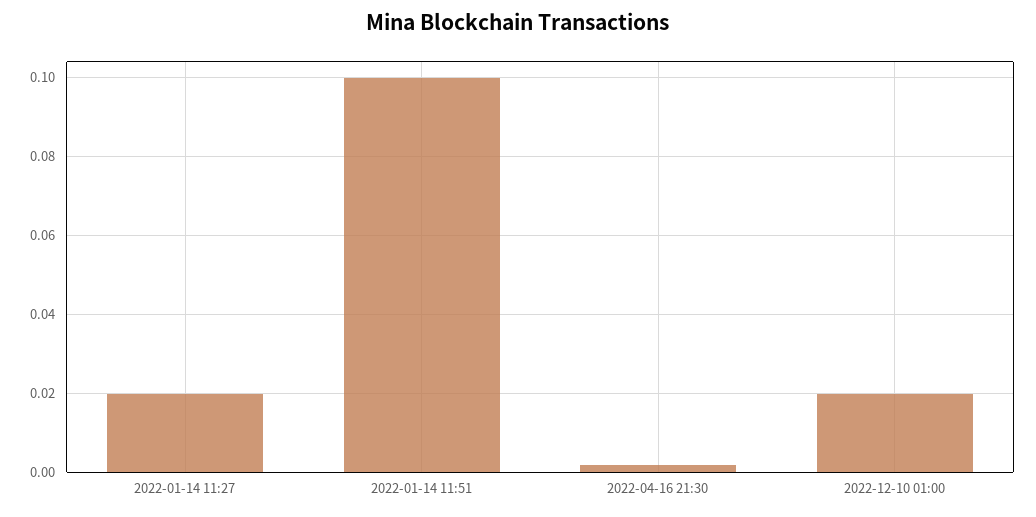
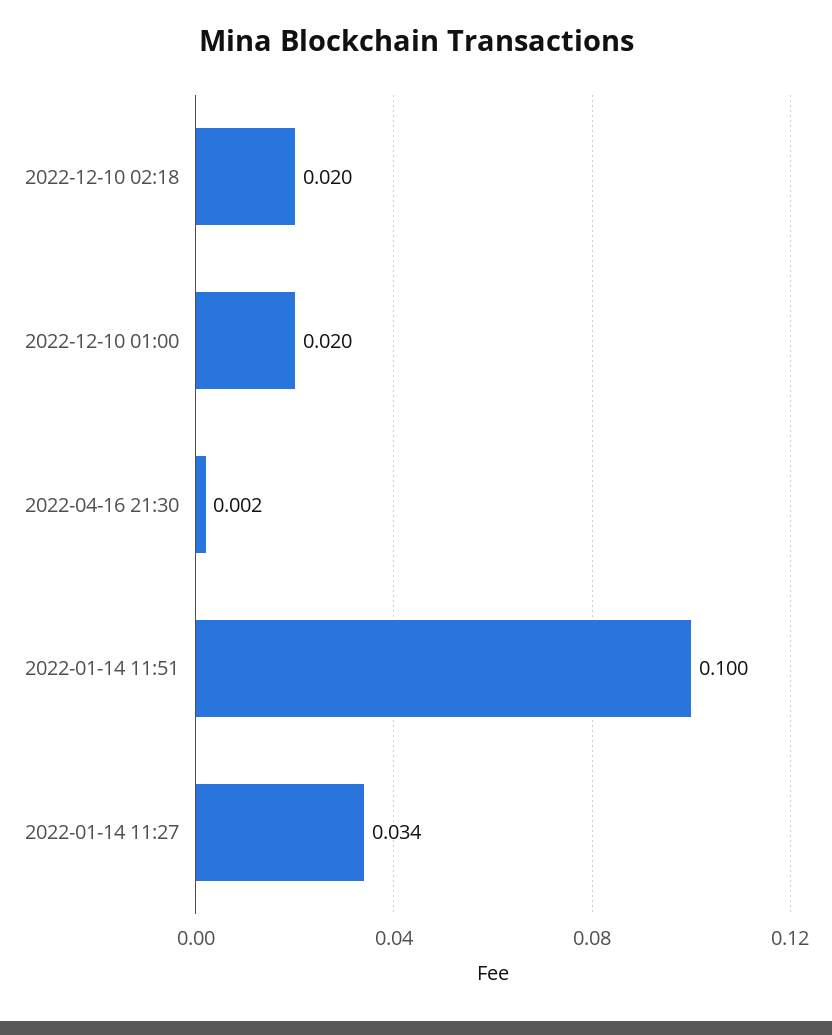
2022-01-14 11:27: 0.02 -> 0.034
2022-12-10 02:18: none -> 0.02

